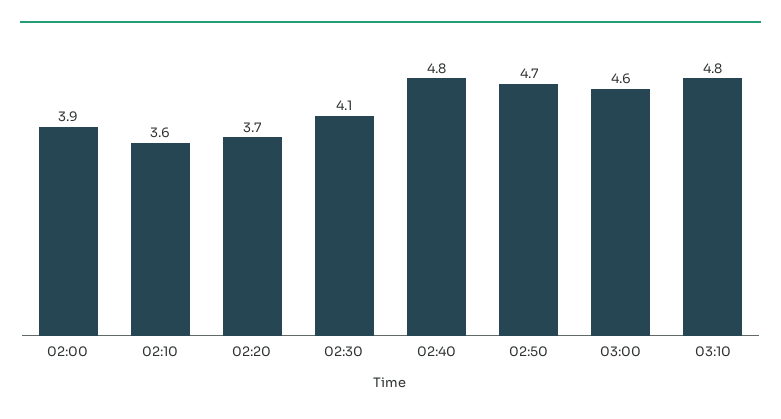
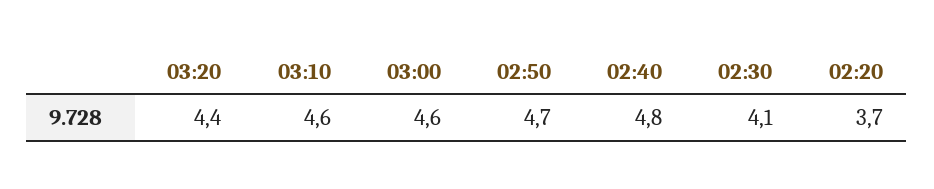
02:00: 3.9 -> none
02:10: 3.6 -> none
03:10: 4.8 -> 4.6
03:20: none -> 4.4

